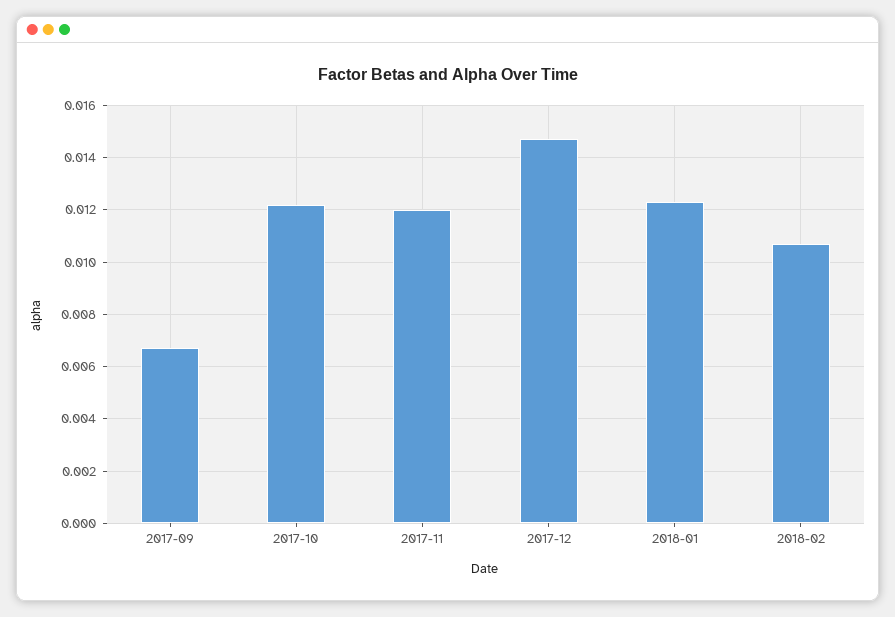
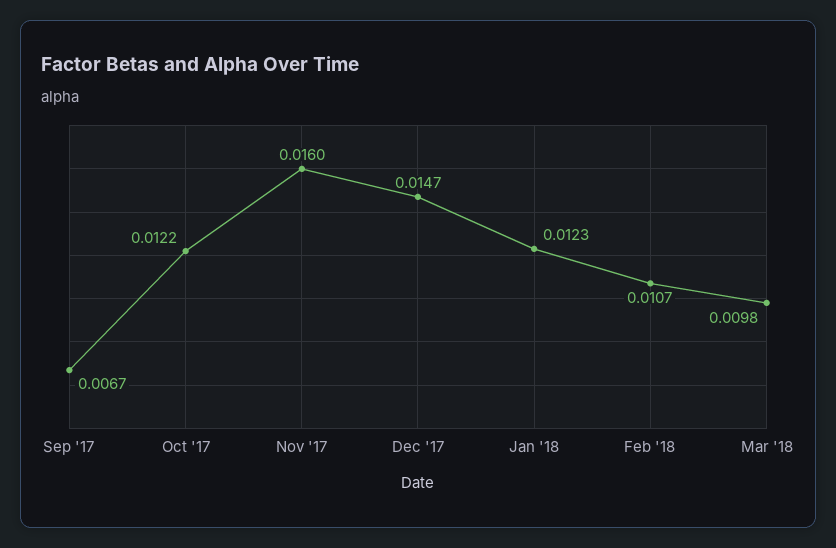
2017-11: 0.012 -> 0.016
Mar '18: none -> 0.0098

